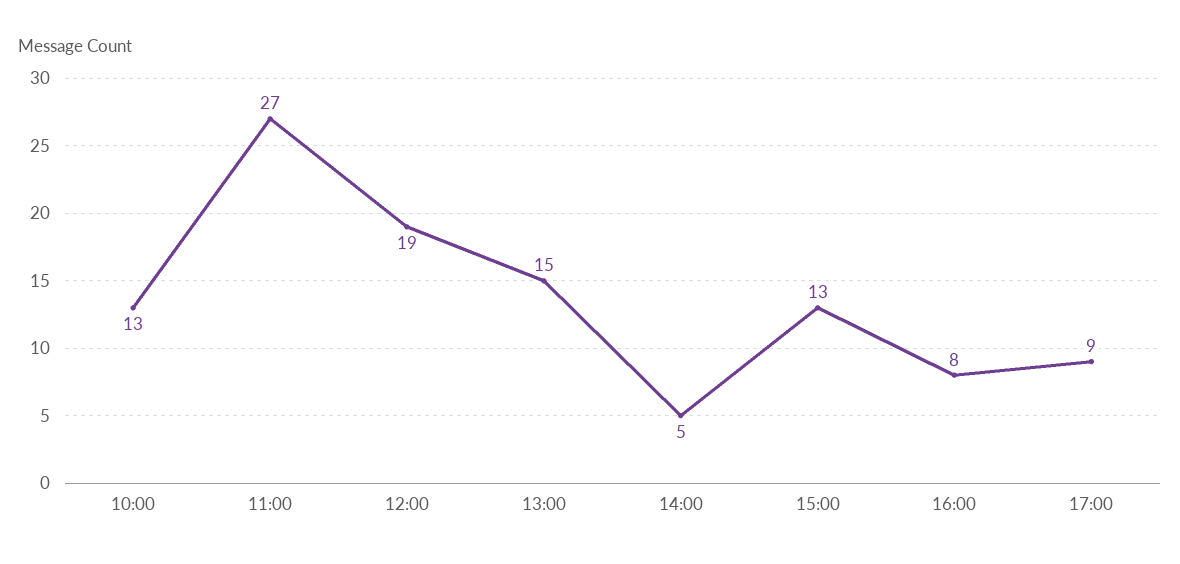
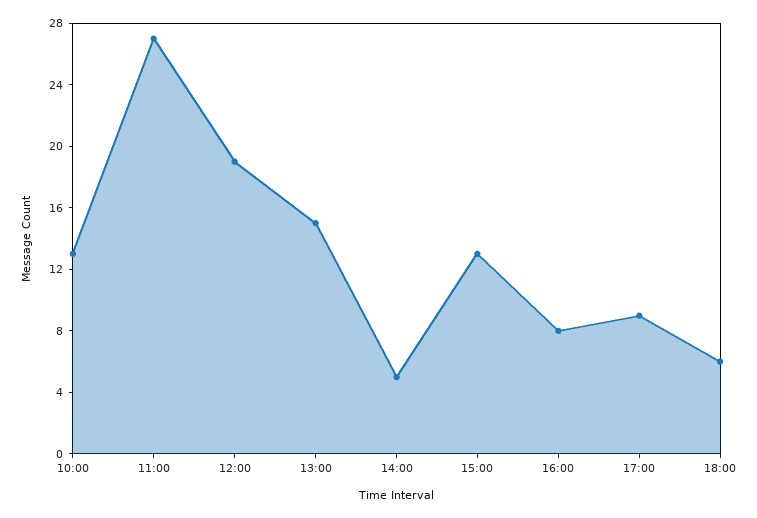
18:00: none -> 6

